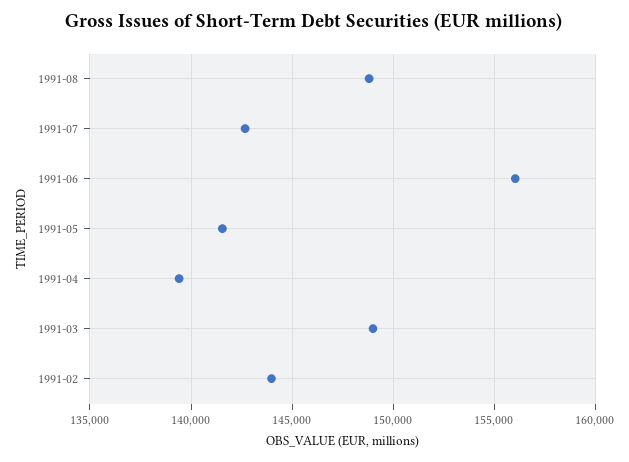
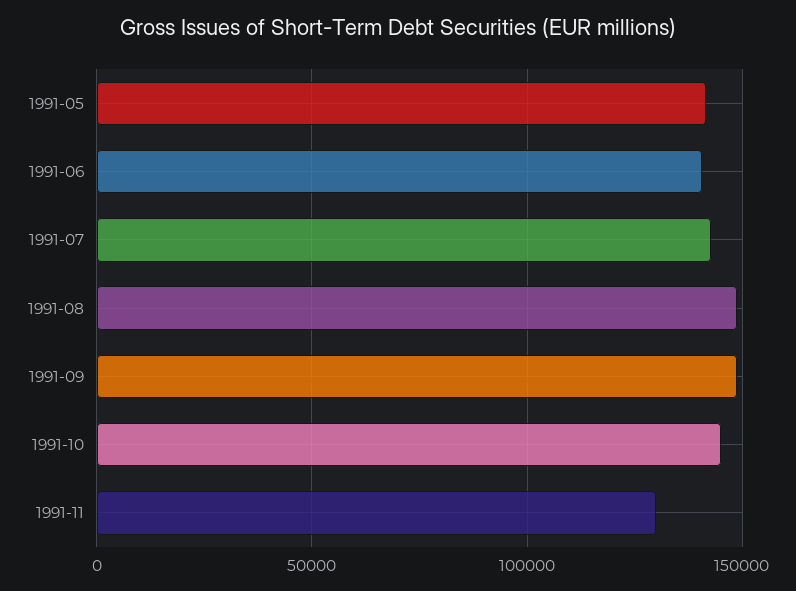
1991-06: 156000 -> 140000
1991-04: 139500 -> none
1991-03: 149000 -> none
1991-02: 144000 -> none
1991-09: none -> 150000
1991-10: none -> 145000
1991-11: none -> 130000

